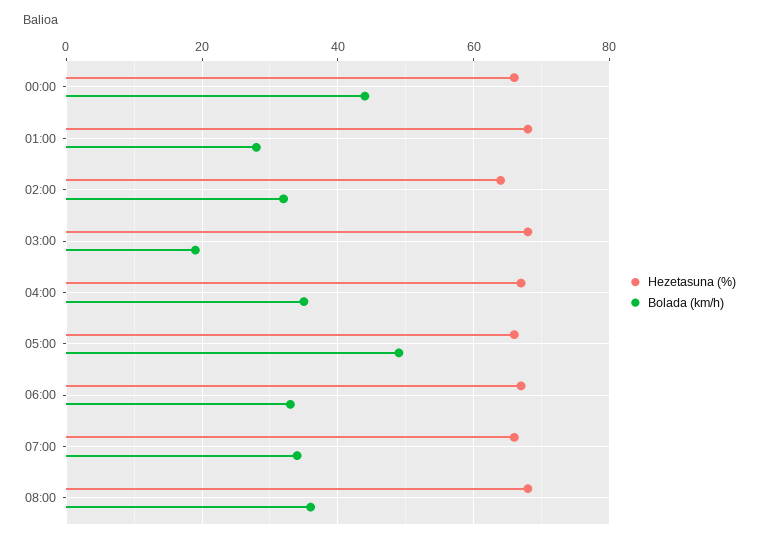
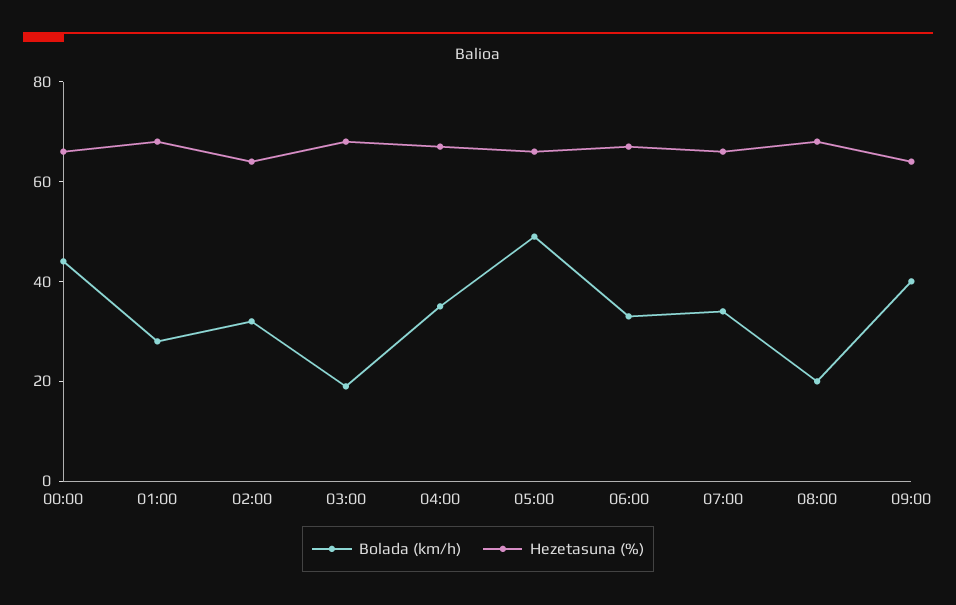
Bolada (km/h), 08:00: 35 -> 20
Bolada (km/h), 09:00: none -> 40
Hezetasuna (%), 09:00: none -> 65

